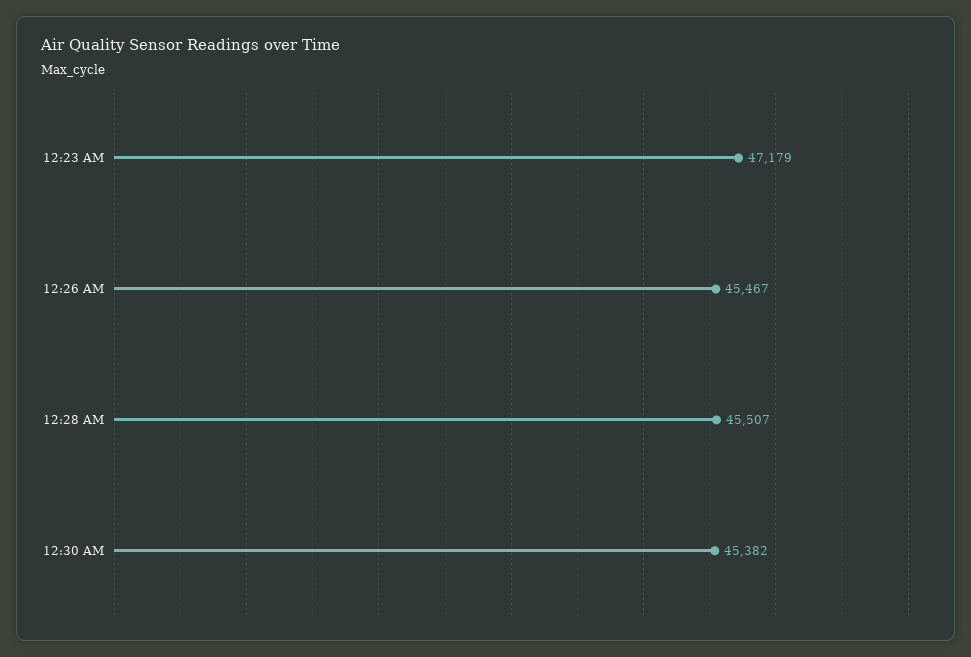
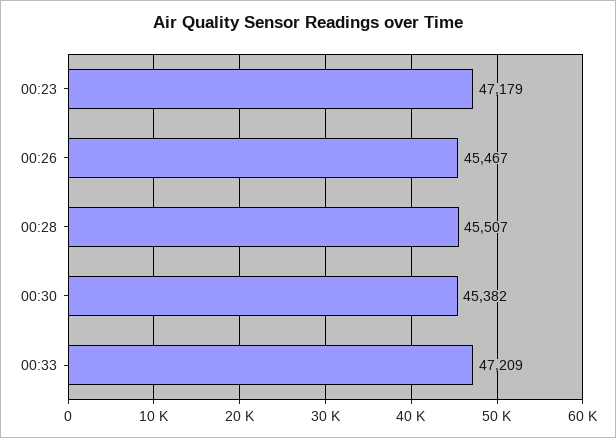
00:33: none -> 47209

